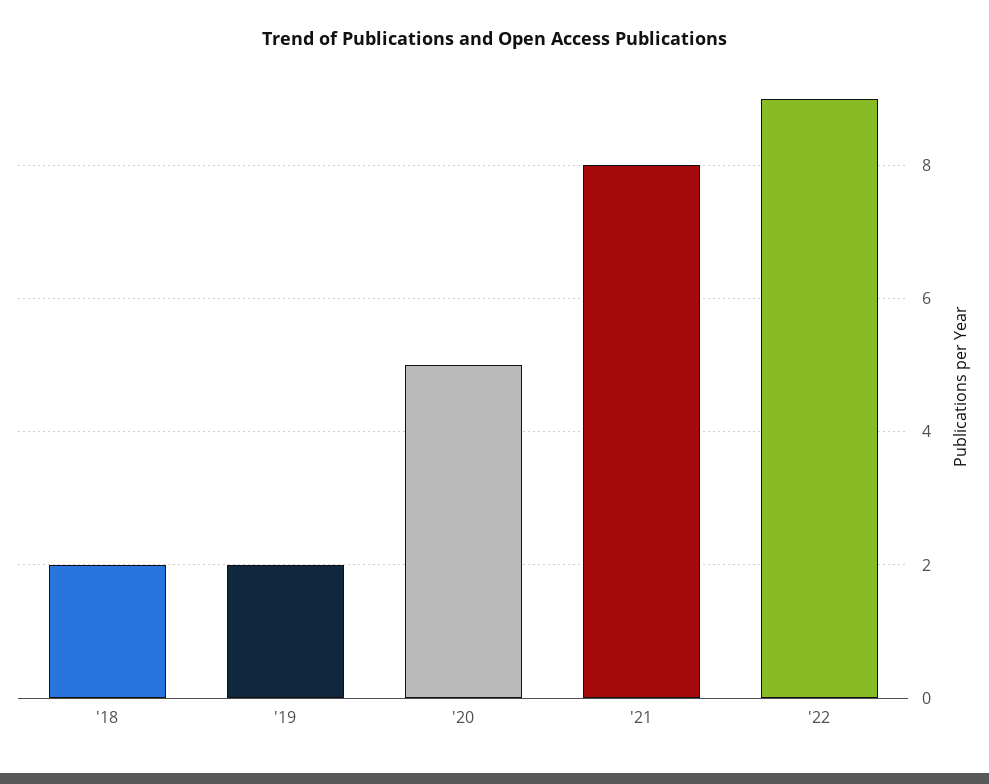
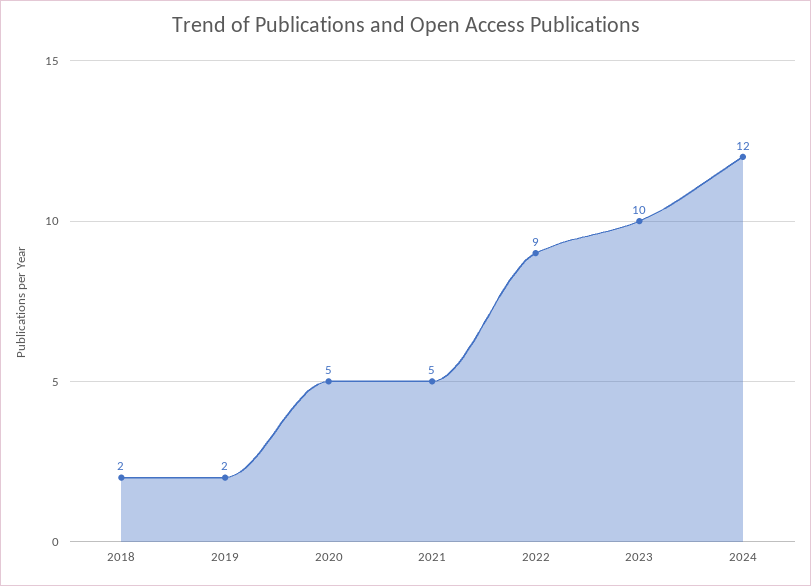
'21: 8 -> 5
2023: none -> 10
2024: none -> 12

